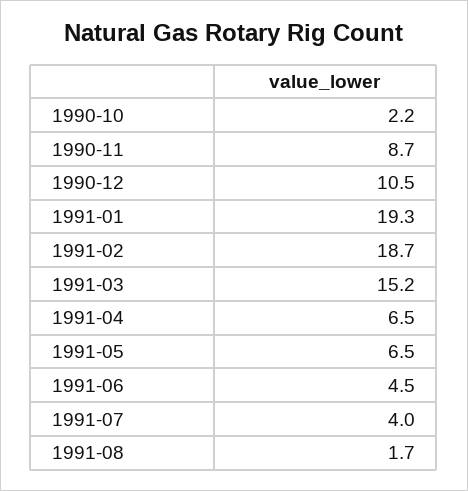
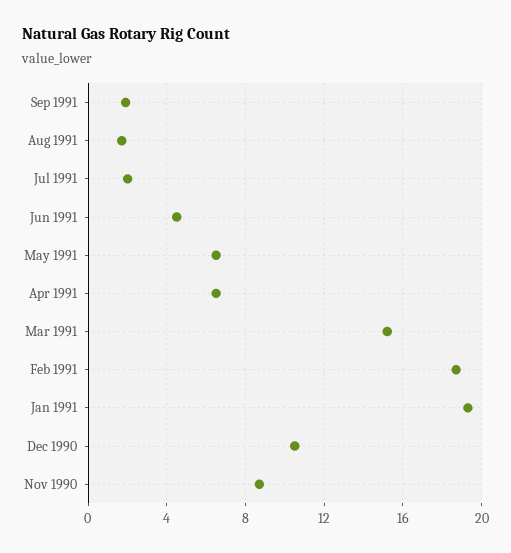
1990-10: 2.2 -> none
1991-07: 4 -> 2
Sep 1991: none -> 2

